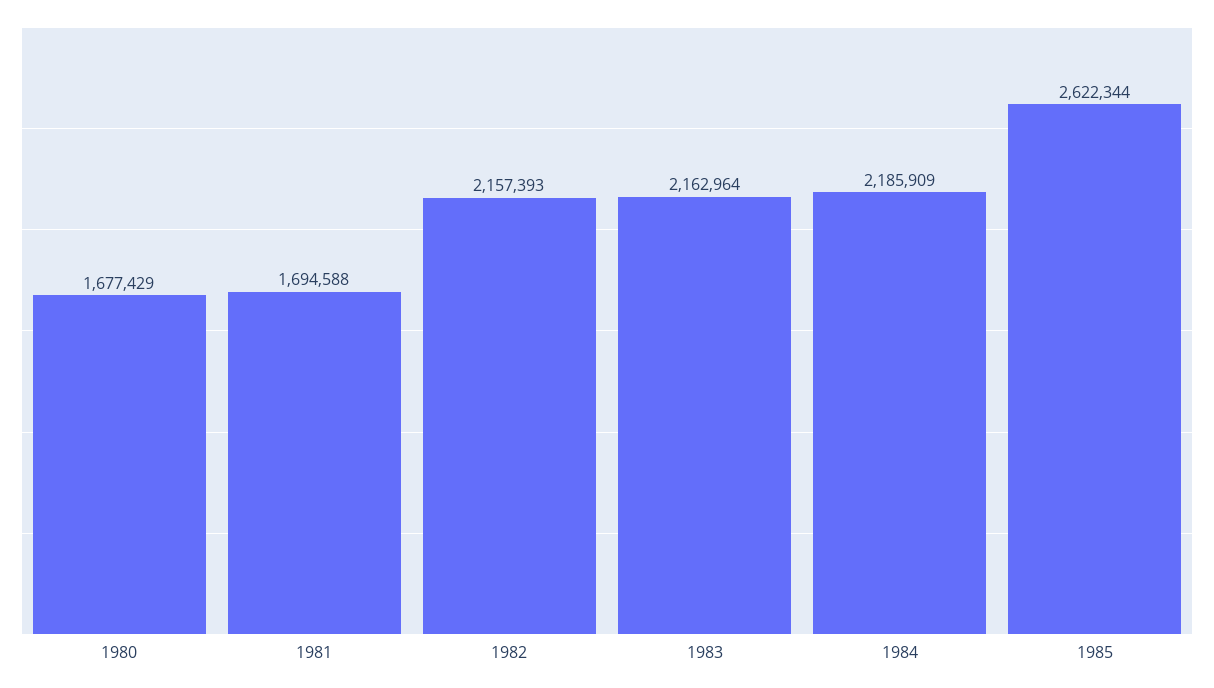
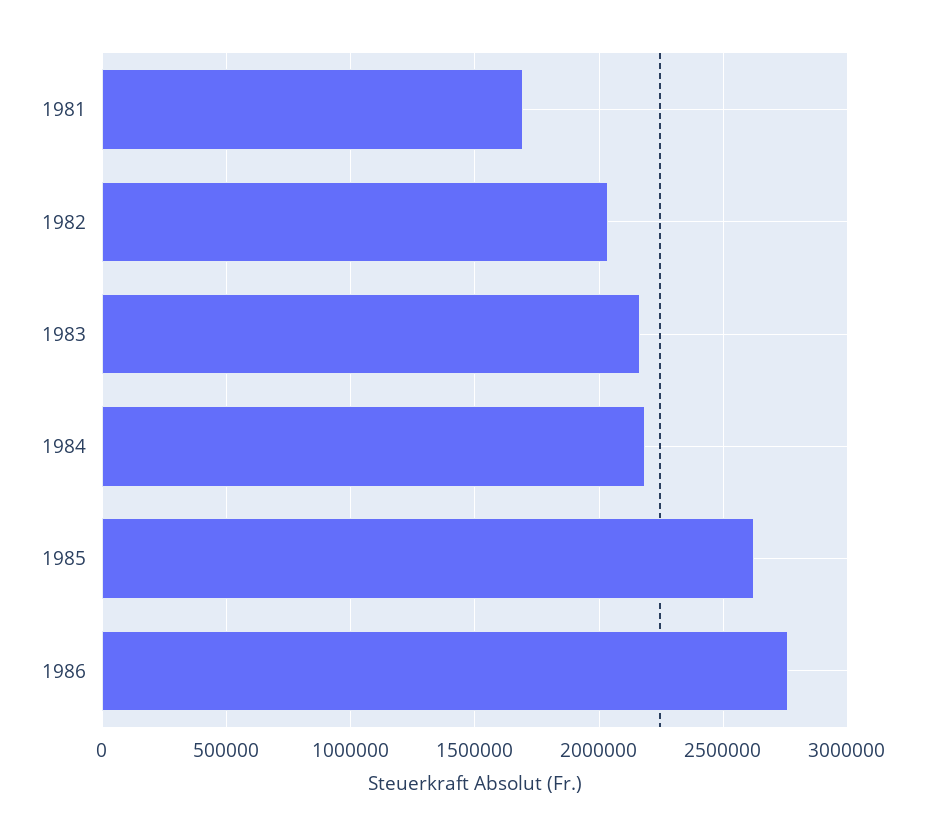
1980: 1677429 -> none
1982: 2157393 -> 2050000
1986: none -> 2750000

